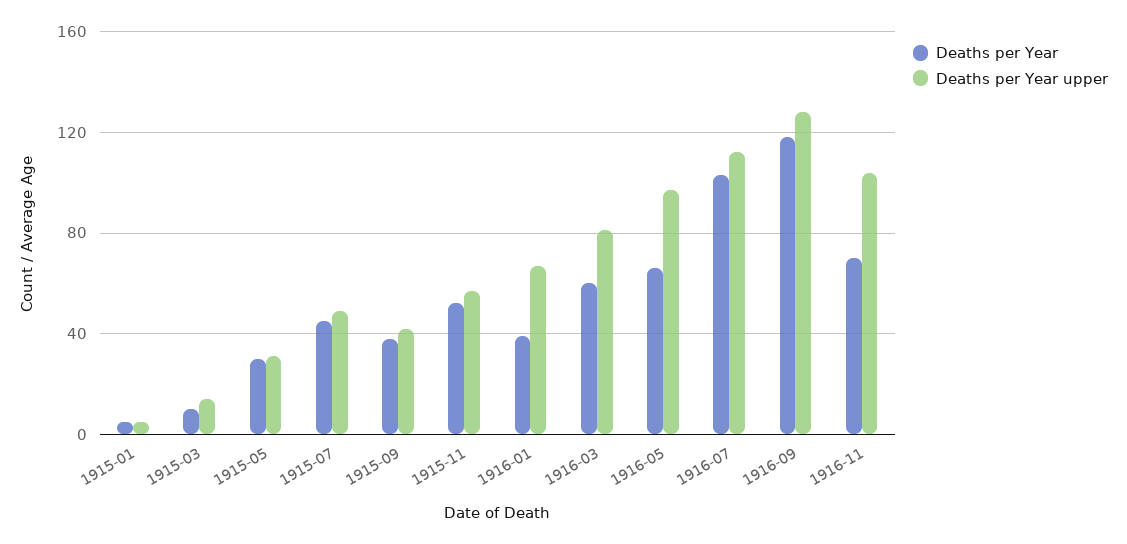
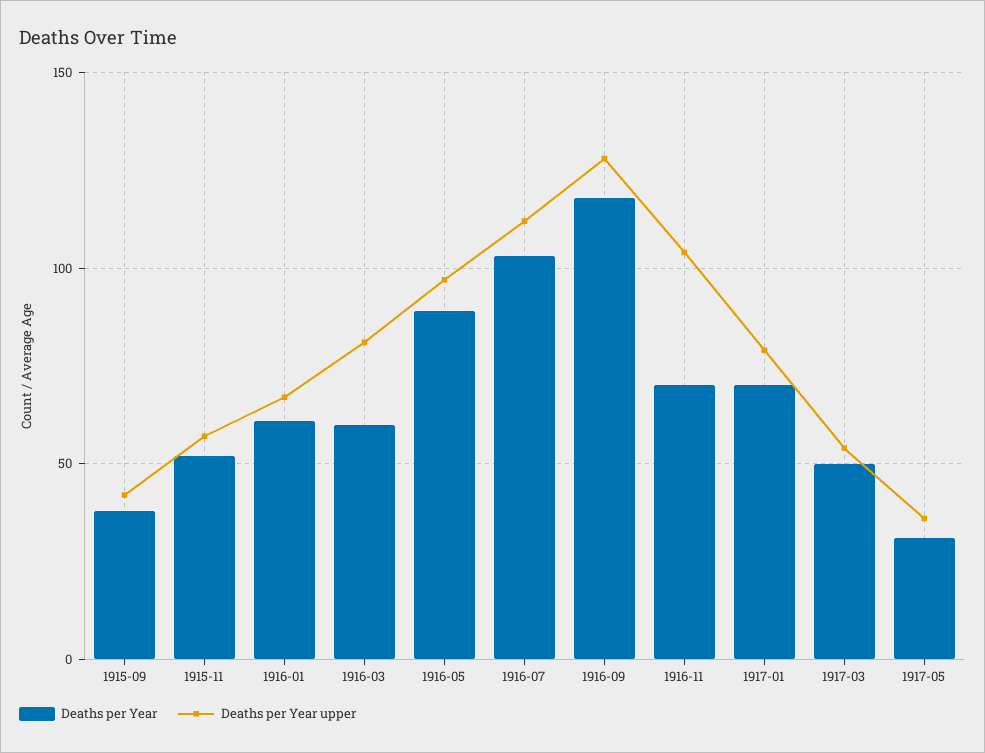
Deaths per Year, 1915-01: 5 -> none
Deaths per Year upper, 1915-01: 5 -> none
Deaths per Year, 1915-03: 10 -> none
Deaths per Year upper, 1915-03: 15 -> none
Deaths per Year, 1915-05: 30 -> none
Deaths per Year upper, 1915-05: 30 -> none
Deaths per Year, 1915-07: 45 -> none
Deaths per Year upper, 1915-07: 50 -> none
Deaths per Year, 1916-01: 40 -> 60
Deaths per Year, 1916-05: 65 -> 90
Deaths per Year, 1917-01: none -> 70
Deaths per Year upper, 1917-01: none -> 80
Deaths per Year, 1917-03: none -> 50
Deaths per Year upper, 1917-03: none -> 55
Deaths per Year, 1917-05: none -> 30
Deaths per Year upper, 1917-05: none -> 35

